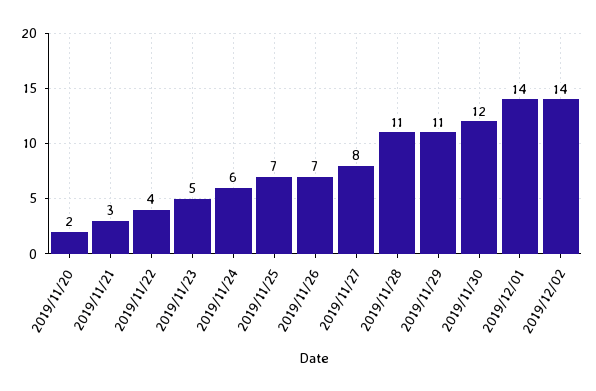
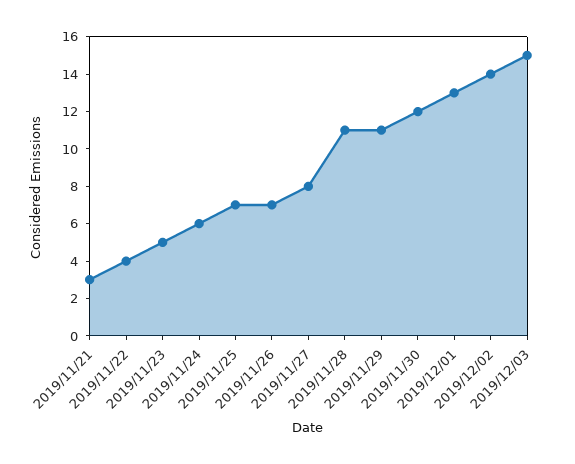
2019/11/20: 2 -> none
2019/12/01: 14 -> 13
2019/12/03: none -> 15

